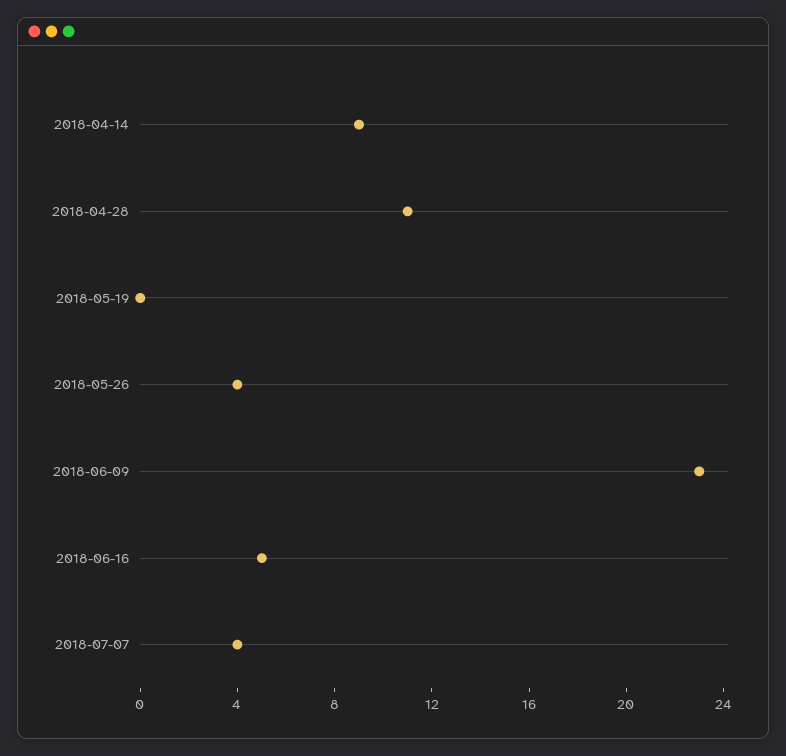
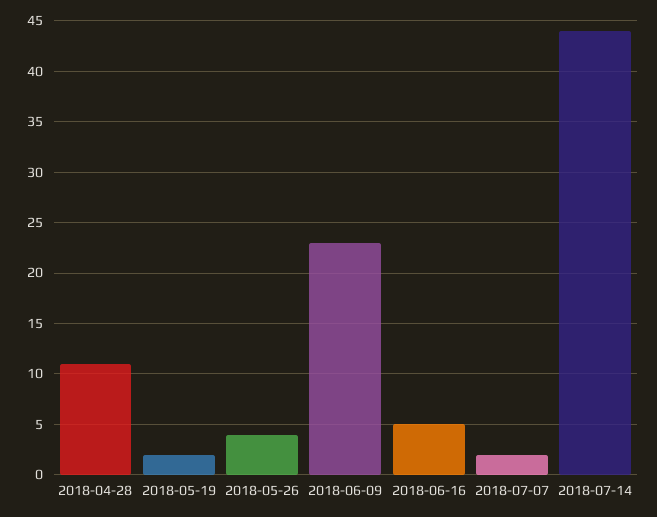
2018-04-14: 9 -> none
2018-05-19: 0 -> 2
2018-07-07: 4 -> 2
2018-07-14: none -> 44

